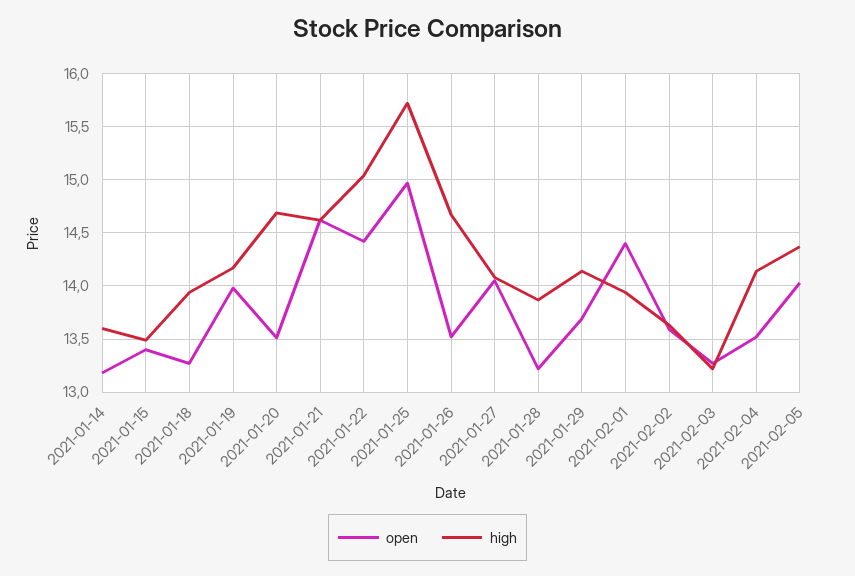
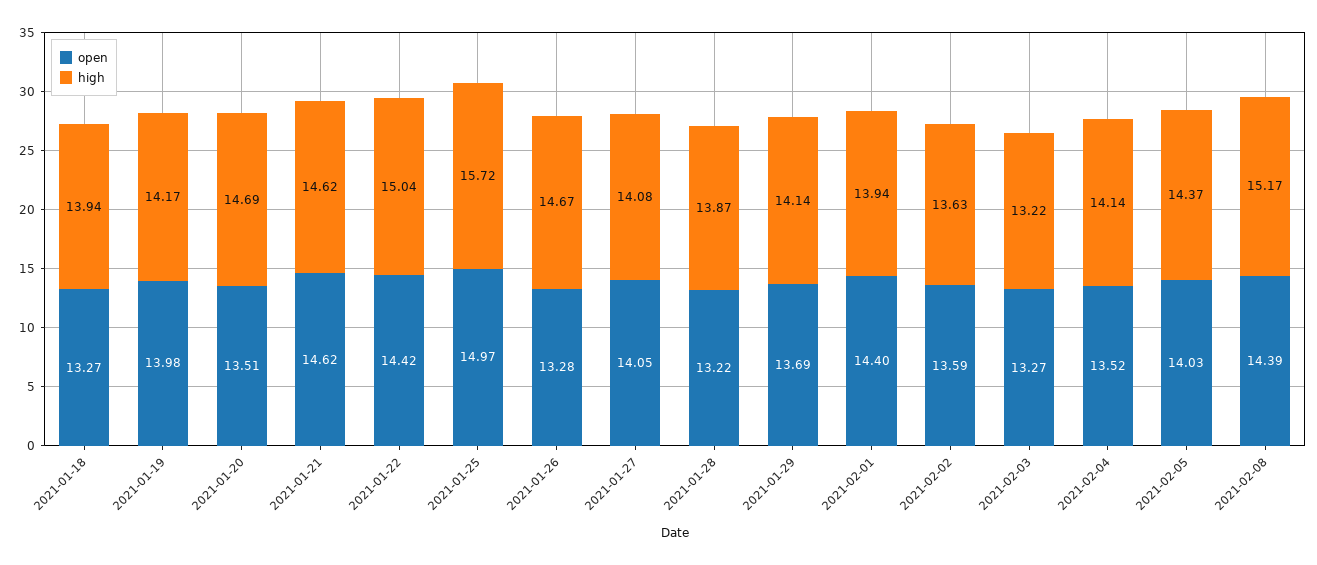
open, 2021-01-14: 13.2 -> none
high, 2021-01-14: 13.6 -> none
open, 2021-01-15: 13.4 -> none
high, 2021-01-15: 13.5 -> none
open, 2021-01-26: 13.5 -> 13.28
open, 2021-02-08: none -> 14.39
high, 2021-02-08: none -> 15.17

